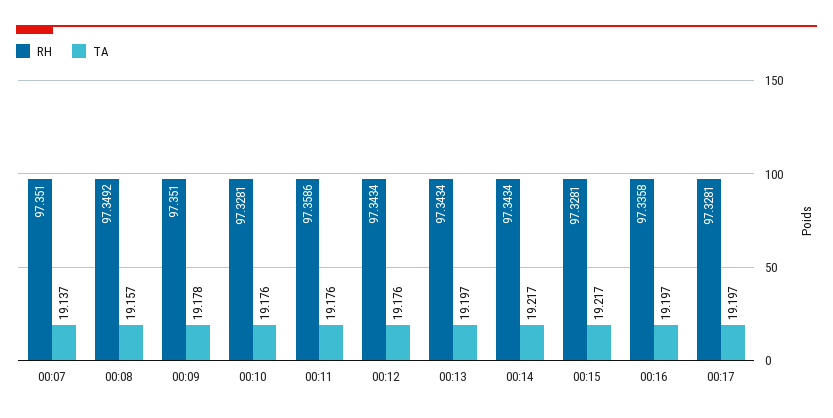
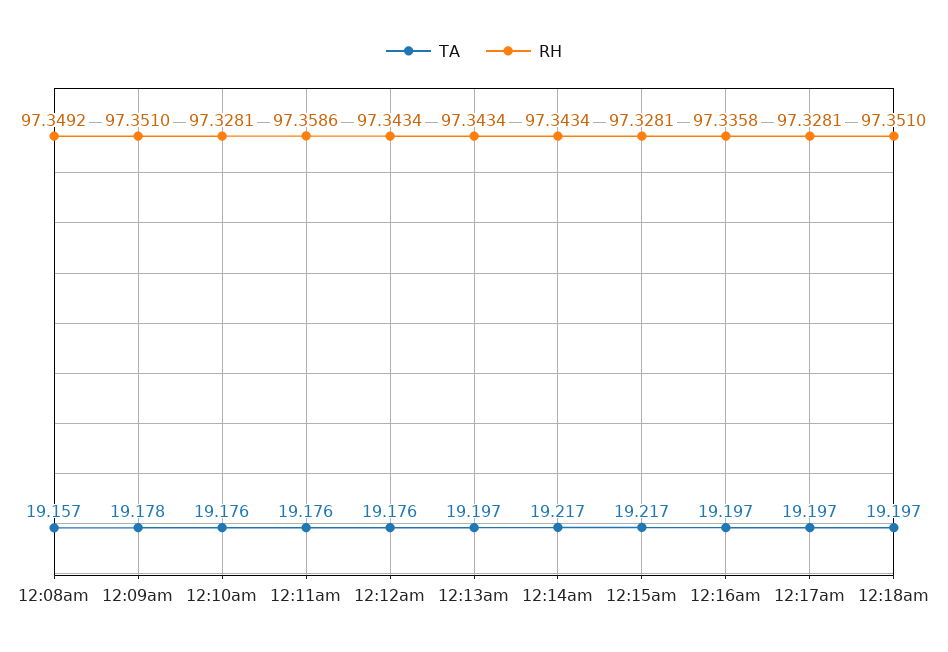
RH, 00:07: 97.351 -> none
TA, 00:07: 19.137 -> none
TA, 12:18am: none -> 19.197
RH, 12:18am: none -> 97.351

